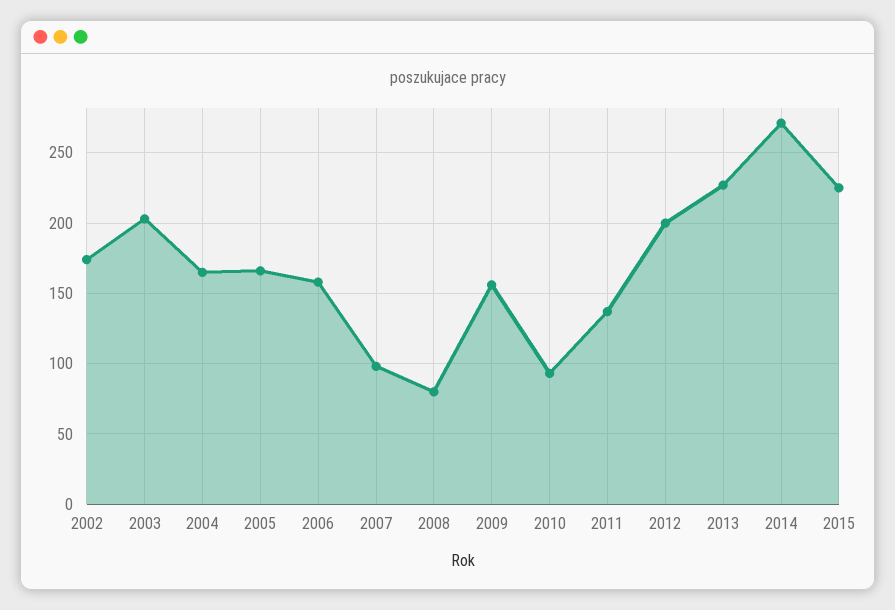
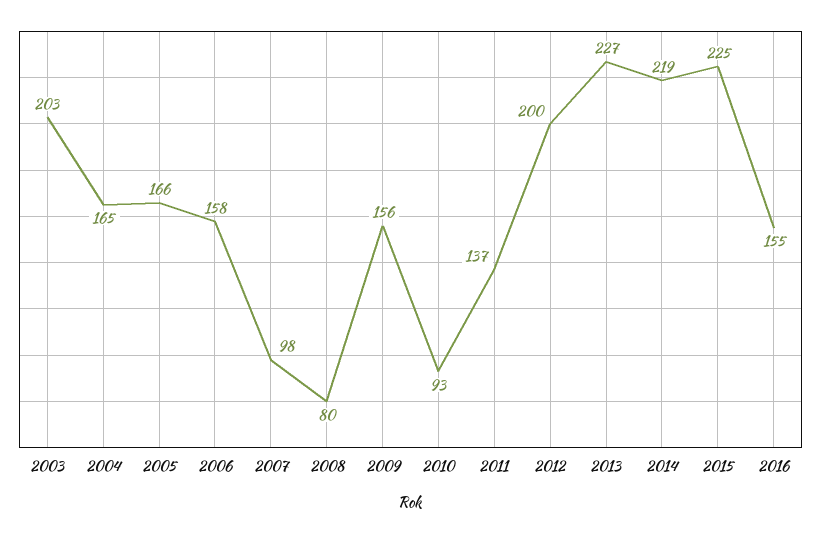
2002: 175 -> none
2014: 270 -> 219
2016: none -> 155

